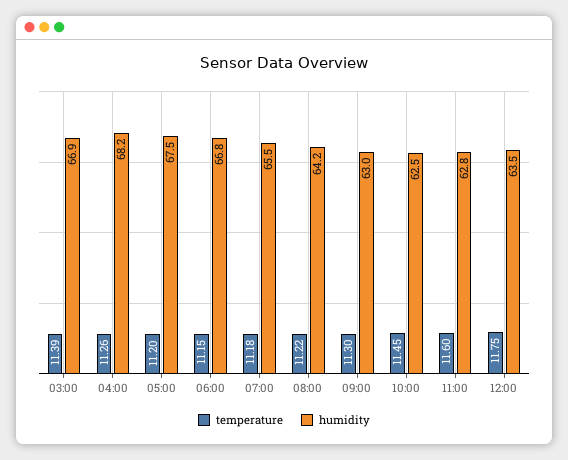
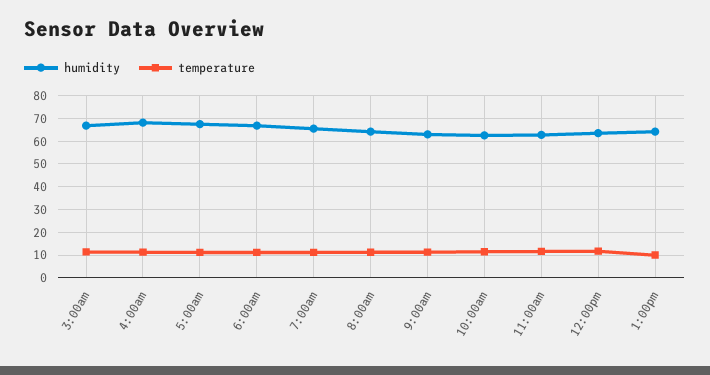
humidity, 1:00pm: none -> 65
temperature, 1:00pm: none -> 10

